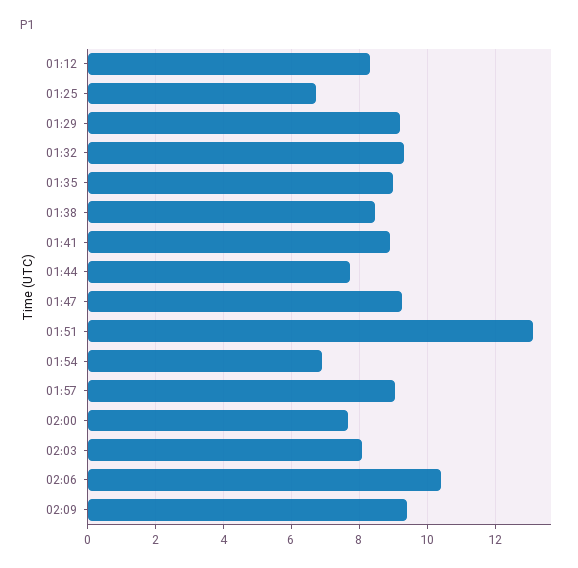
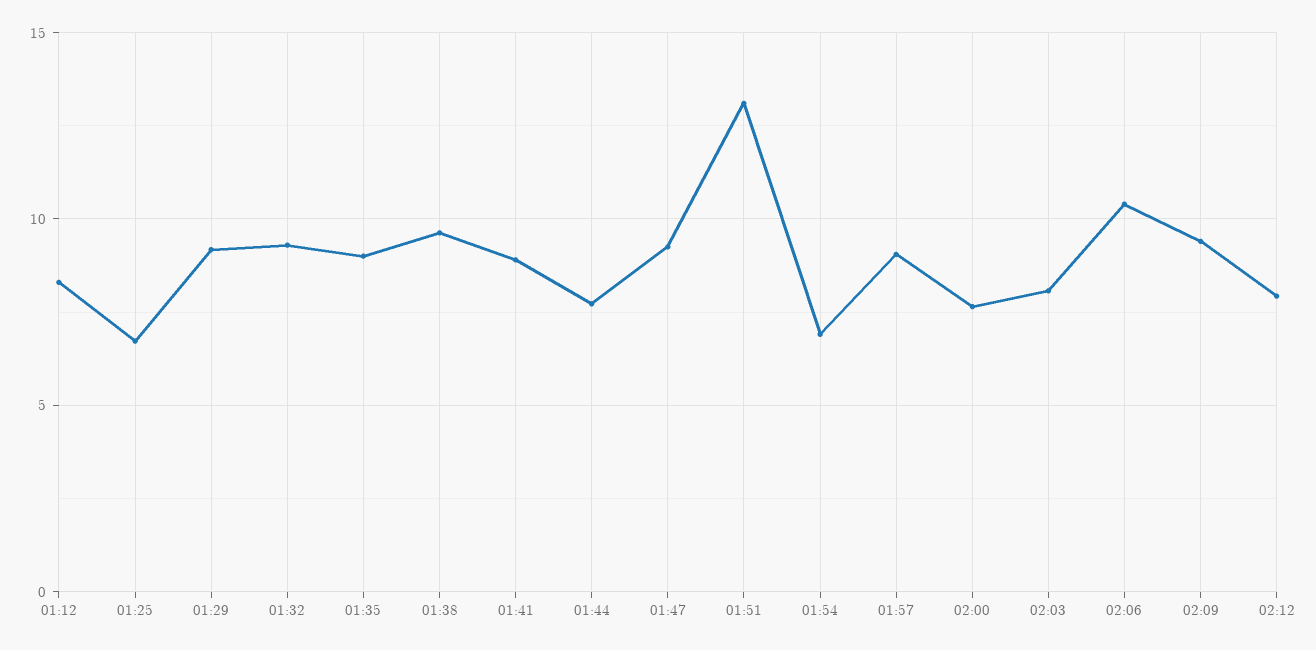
01:38: 8.4 -> 9.5
02:12: none -> 8

